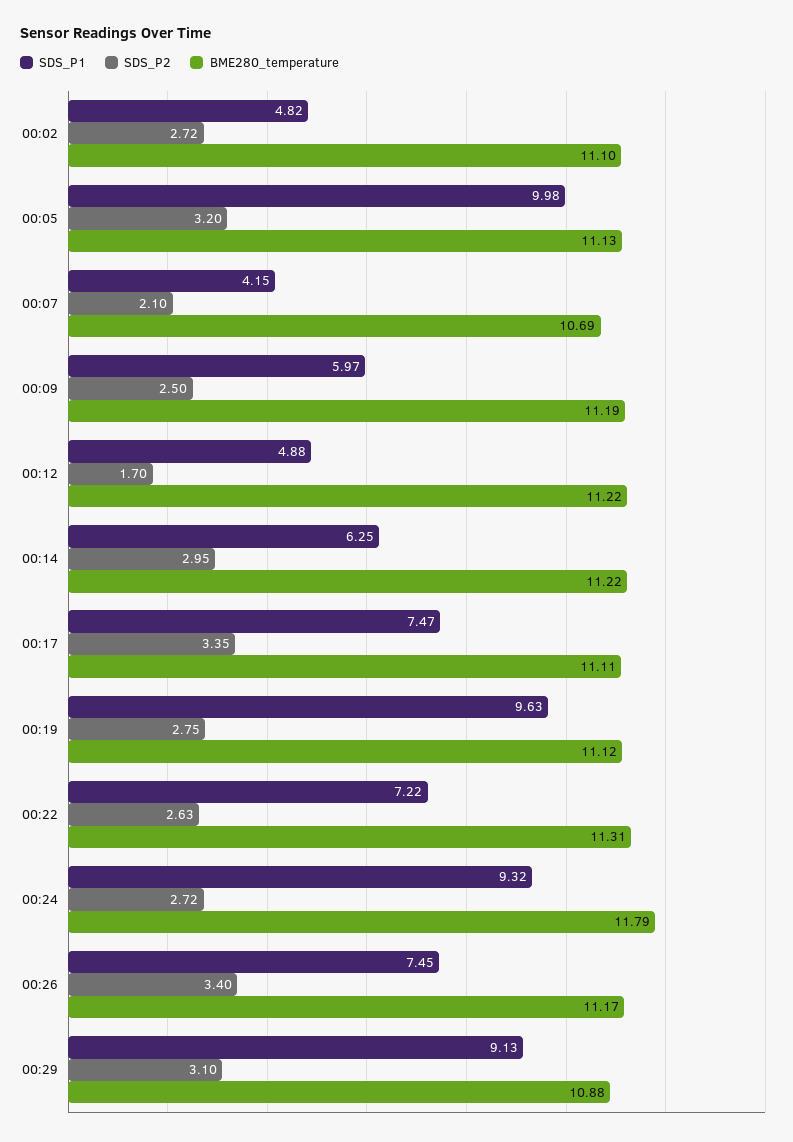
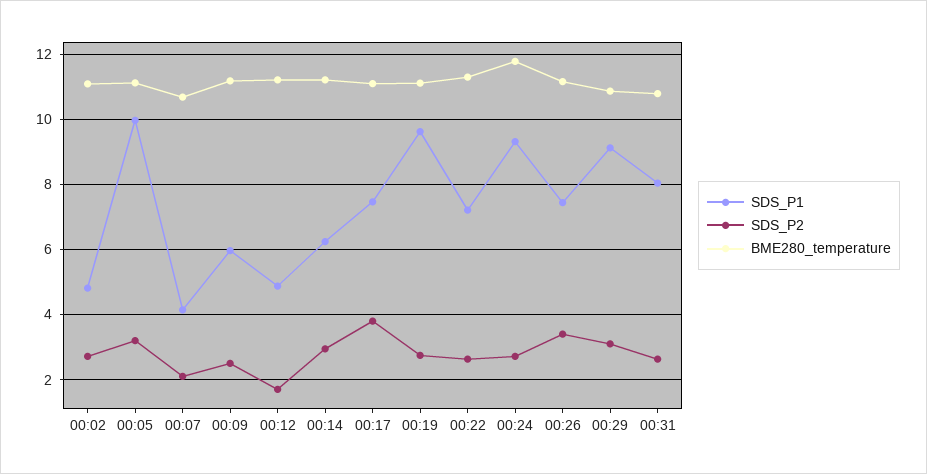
SDS_P2, 00:17: 3.35 -> 3.8
SDS_P1, 00:31: none -> 8
SDS_P2, 00:31: none -> 2.6
BME280_temperature, 00:31: none -> 10.8

